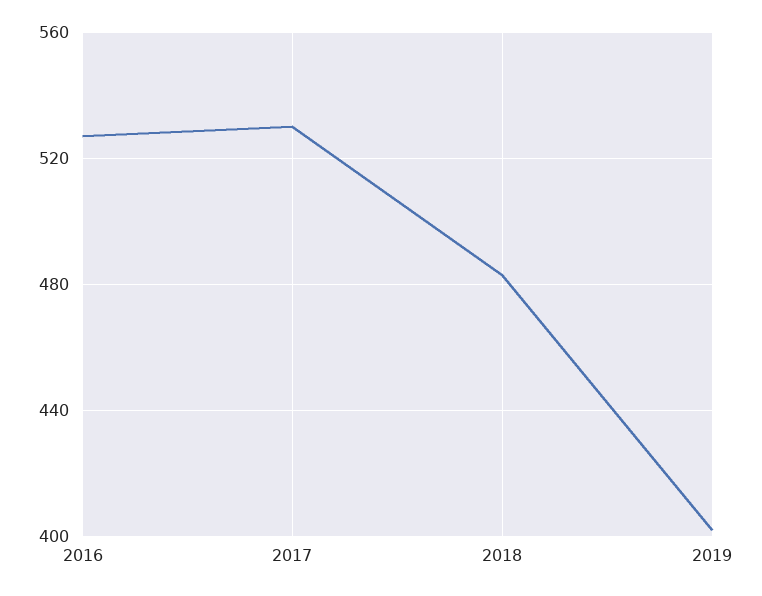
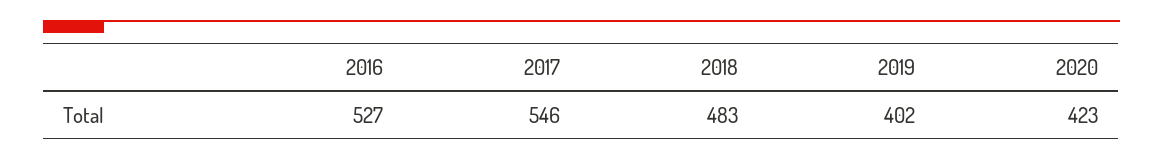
2017: 530 -> 546
2020: none -> 423

